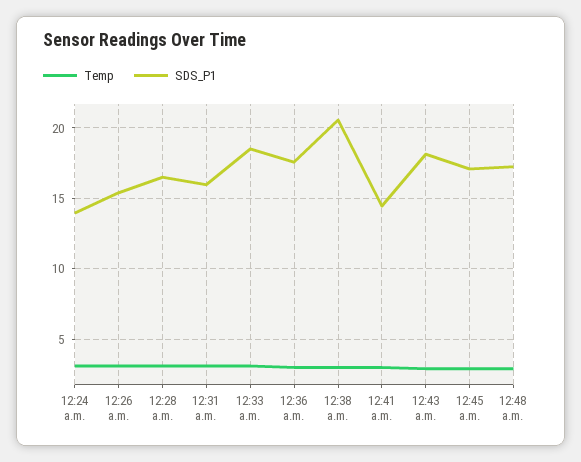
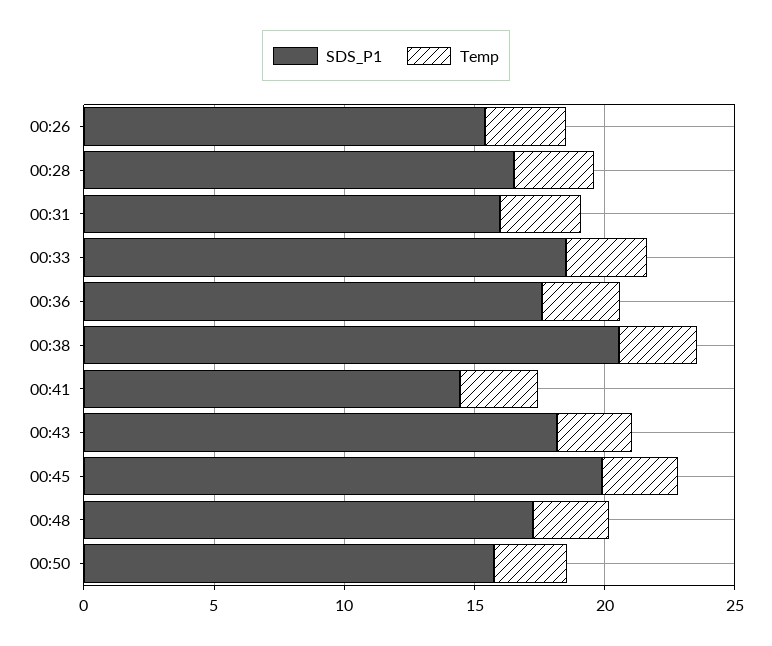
Temp, 12:24 a.m.: 3 -> none
SDS_P1, 12:24 a.m.: 14 -> none
SDS_P1, 12:45 a.m.: 17 -> 20
SDS_P1, 00:50: none -> 16
Temp, 00:50: none -> 3

